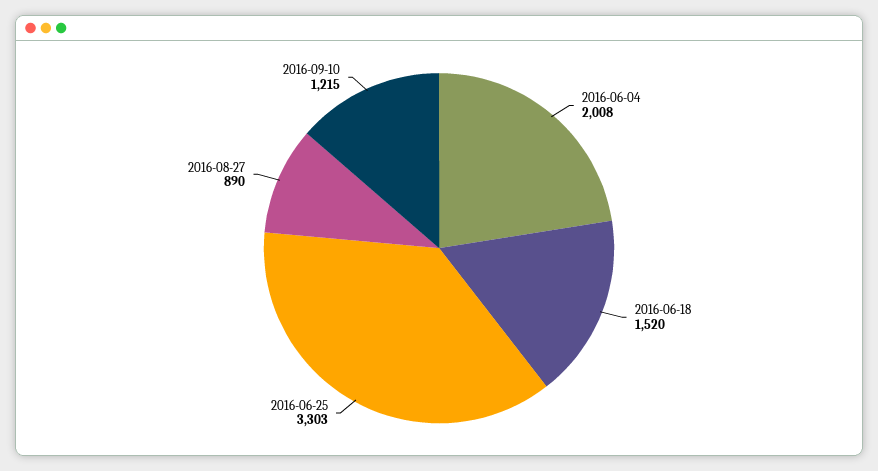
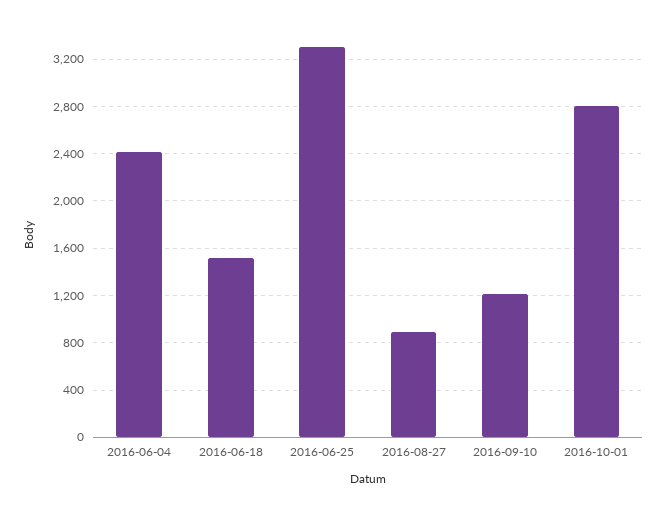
2016-06-04: 2008 -> 2400
2016-10-01: none -> 2800

